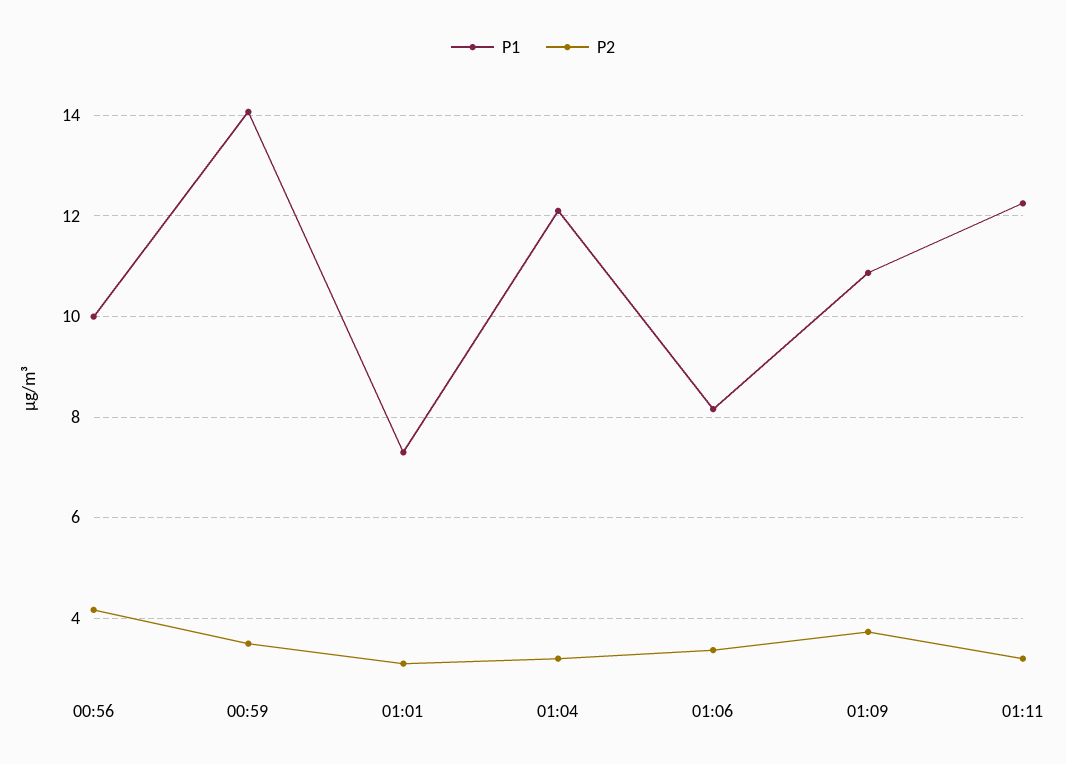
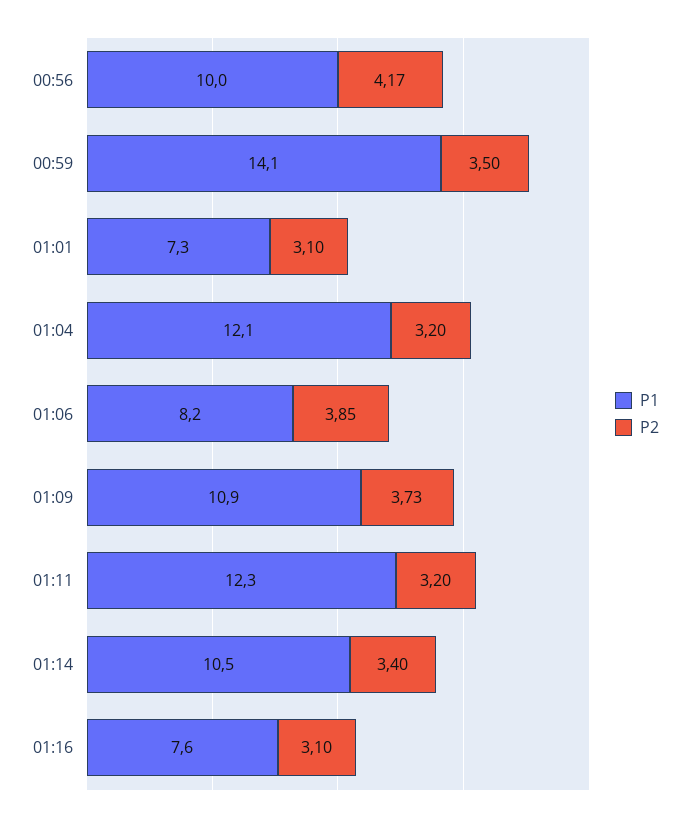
P2, 01:06: 3.4 -> 3.85
P1, 01:14: none -> 10.5
P2, 01:14: none -> 3.4
P1, 01:16: none -> 7.6
P2, 01:16: none -> 3.1

